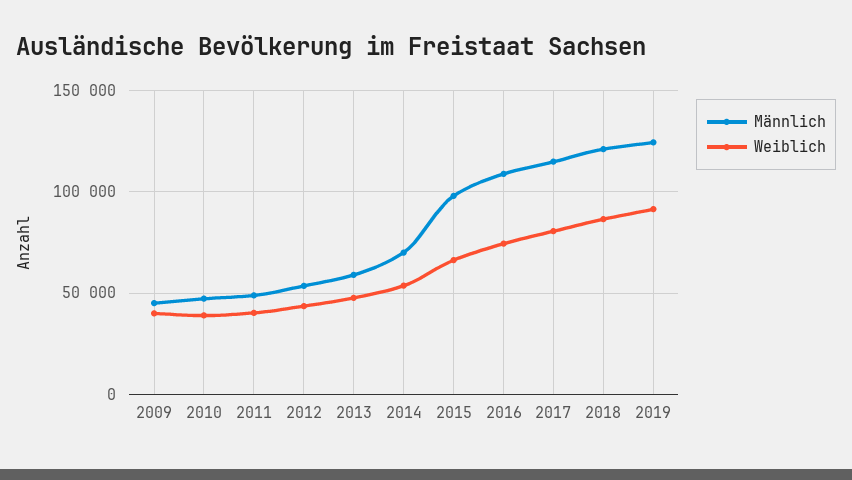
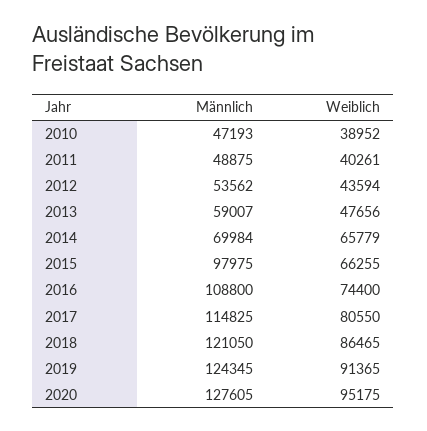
Männlich, 2009: 45000 -> none
Weiblich, 2009: 40000 -> none
Weiblich, 2014: 55000 -> 65779
Männlich, 2020: none -> 127605
Weiblich, 2020: none -> 95175

